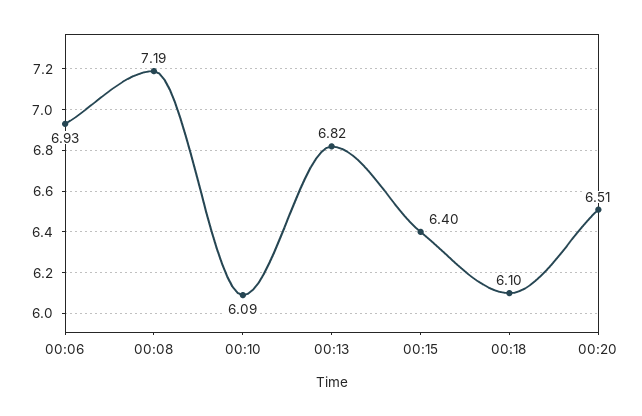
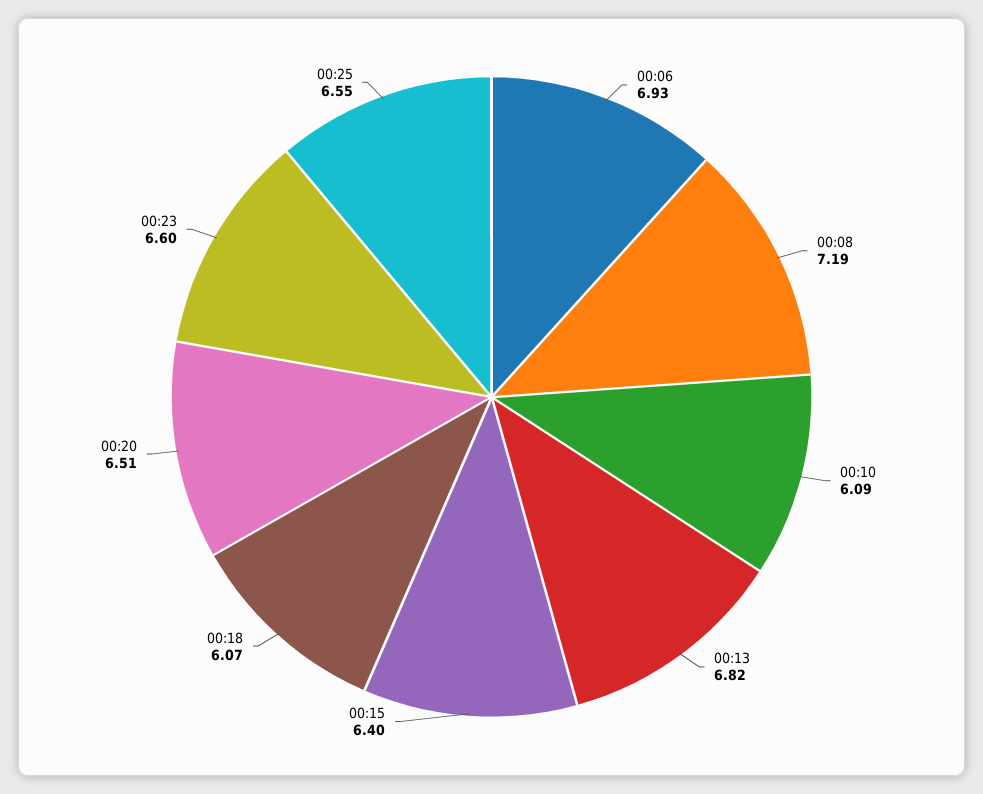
00:18: 6.1 -> 6.07
00:23: none -> 6.6
00:25: none -> 6.55

